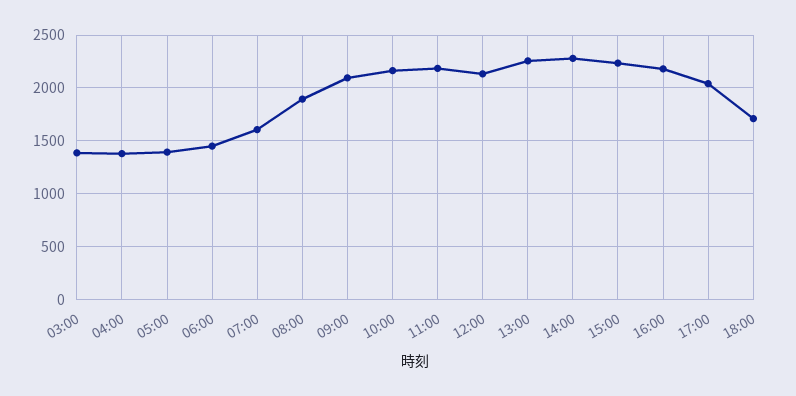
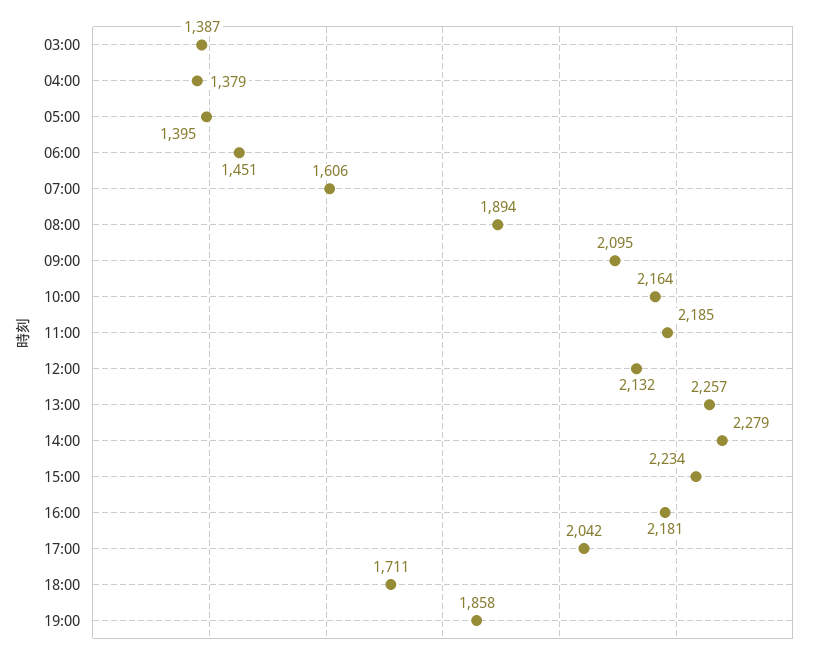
19:00: none -> 1858

